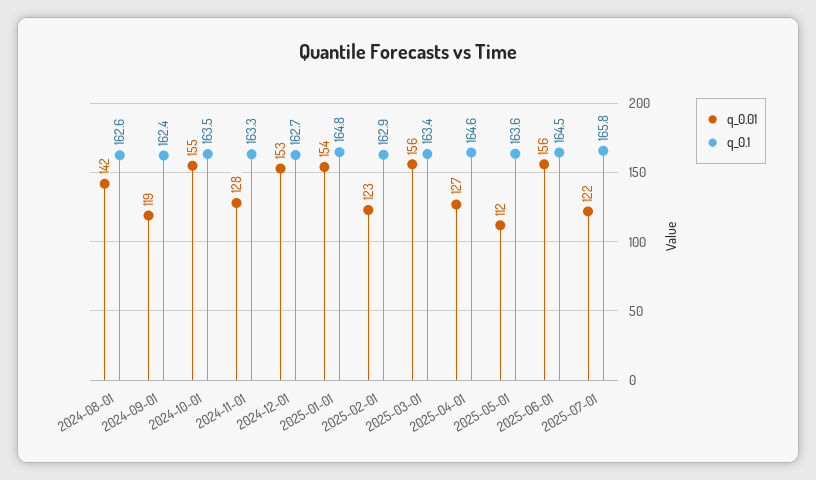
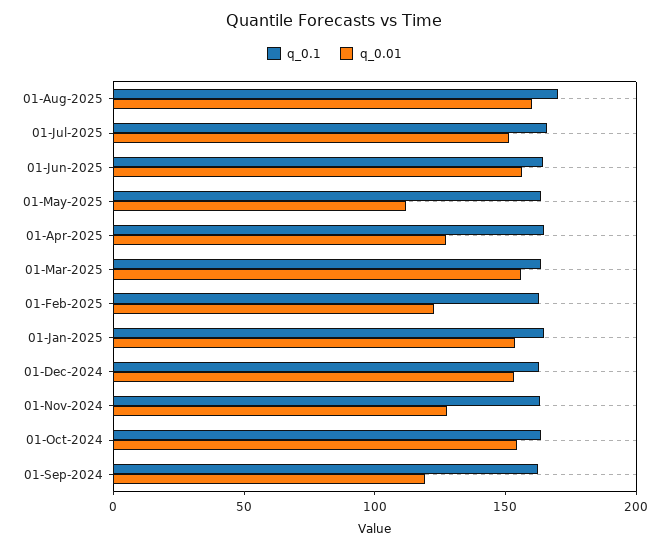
q_0.01, 2024-08-01: 142 -> none
q_0.1, 2024-08-01: 162.6 -> none
q_0.01, 2025-07-01: 122 -> 150
q_0.1, 01-Aug-2025: none -> 170
q_0.01, 01-Aug-2025: none -> 160

